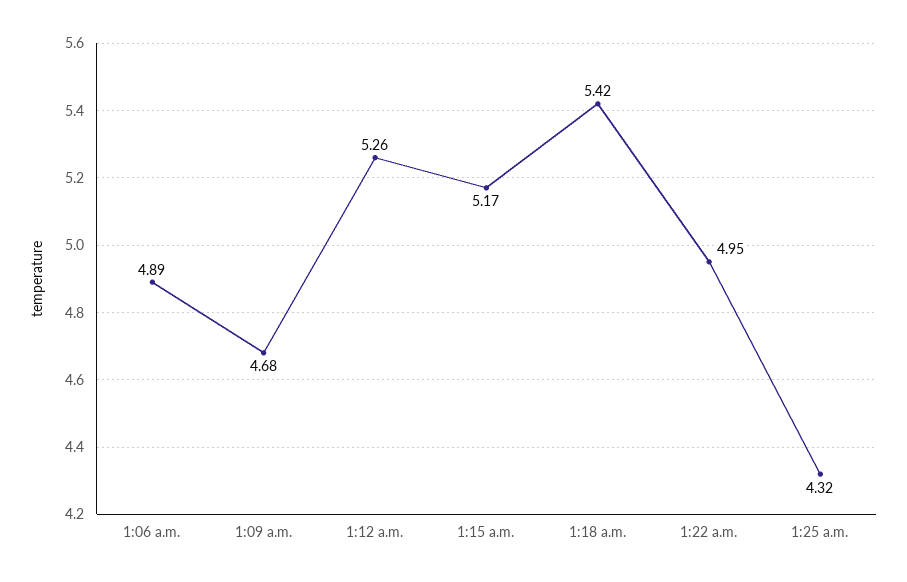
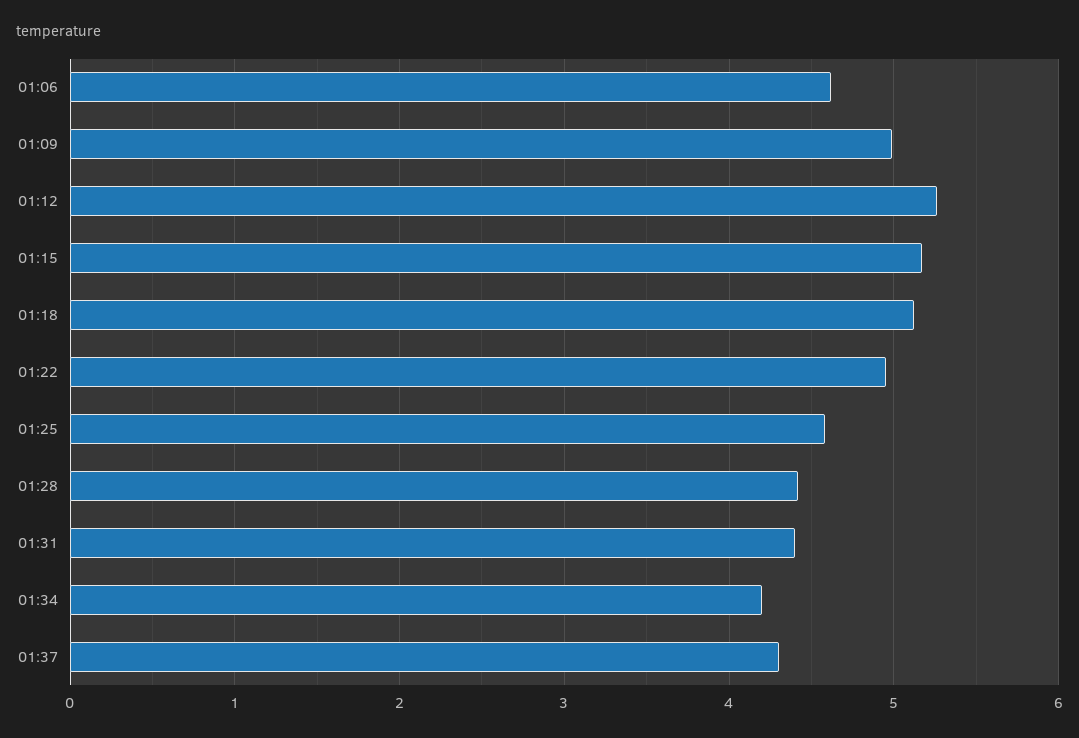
1:06 a.m.: 4.89 -> 4.6
1:09 a.m.: 4.68 -> 5
1:18 a.m.: 5.42 -> 5.1
1:25 a.m.: 4.32 -> 4.6
01:28: none -> 4.4
01:31: none -> 4.4
01:34: none -> 4.2
01:37: none -> 4.3

